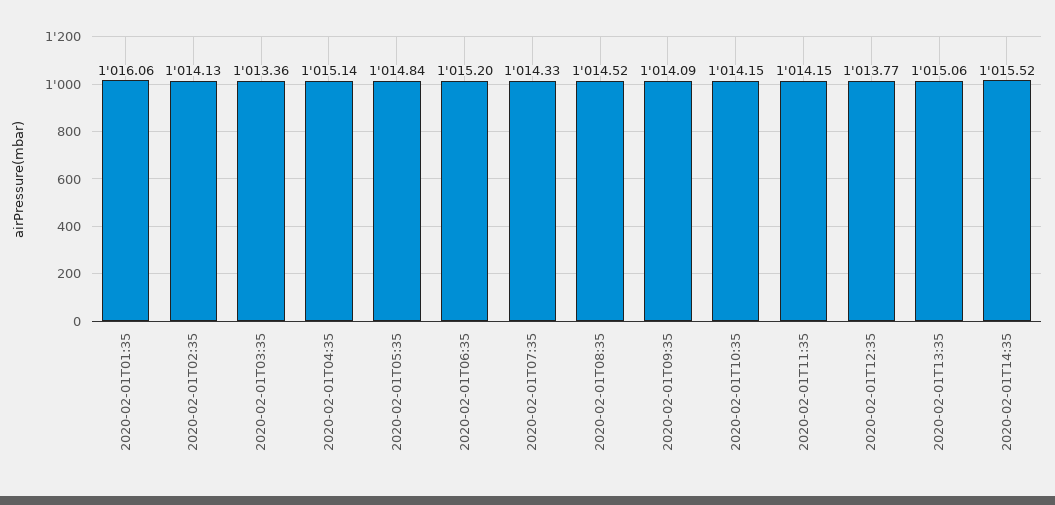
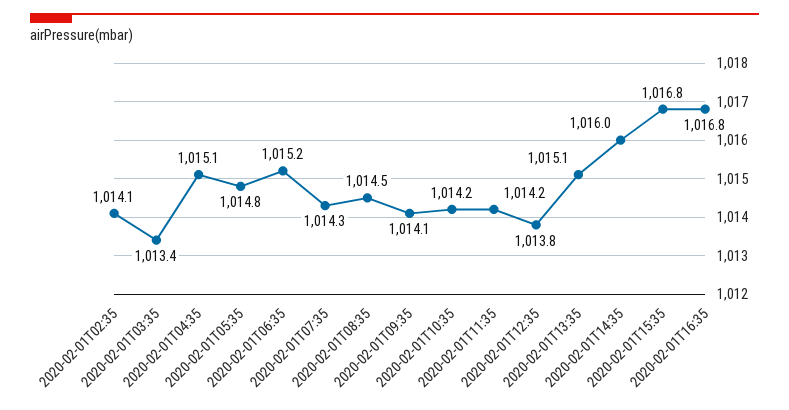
2020-02-01T01:35: 1016.06 -> none
2020-02-01T14:35: 1015.52 -> 1016
2020-02-01T15:35: none -> 1016.8
2020-02-01T16:35: none -> 1016.8

